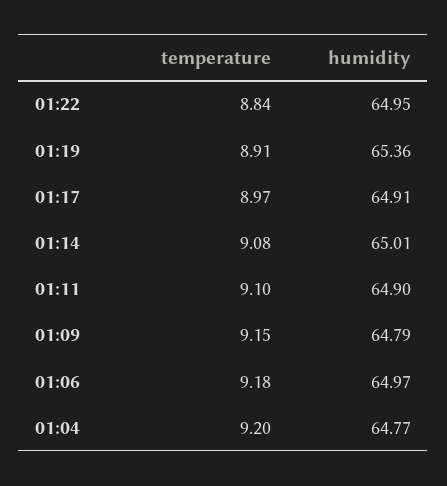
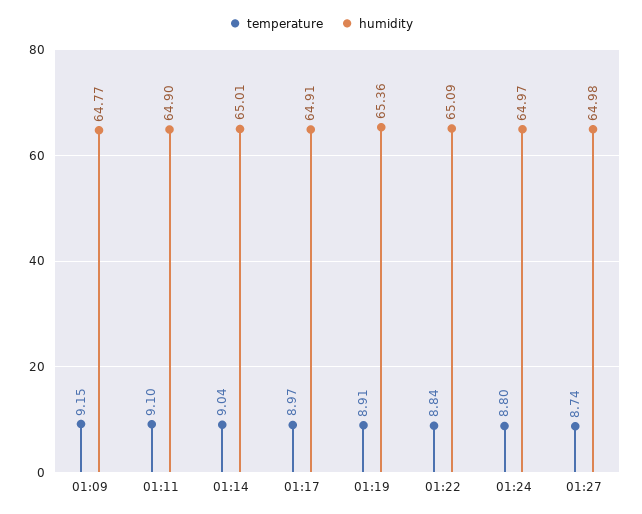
humidity, 01:22: 64.95 -> 65.09
temperature, 01:14: 9.08 -> 9.04
humidity, 01:09: 64.79 -> 64.77
temperature, 01:06: 9.18 -> none
humidity, 01:06: 64.97 -> none
temperature, 01:04: 9.2 -> none
humidity, 01:04: 64.77 -> none
temperature, 01:24: none -> 8.8
humidity, 01:24: none -> 64.97
temperature, 01:27: none -> 8.74
humidity, 01:27: none -> 64.98

